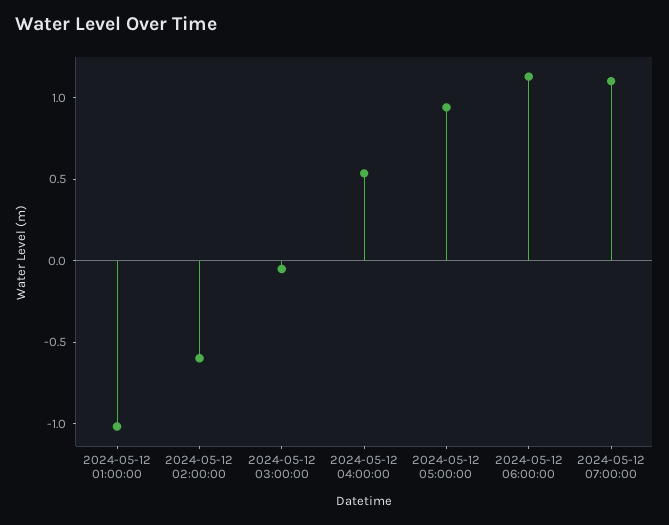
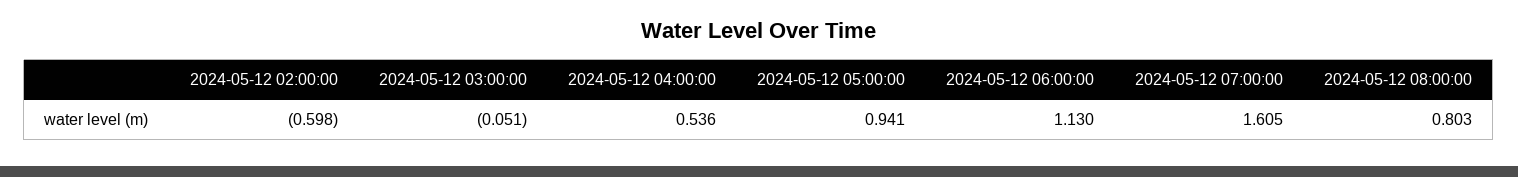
2024-05-12 01:00:00: -1 -> none
2024-05-12 07:00:00: 1.1 -> 1.605
2024-05-12 08:00:00: none -> 0.803

